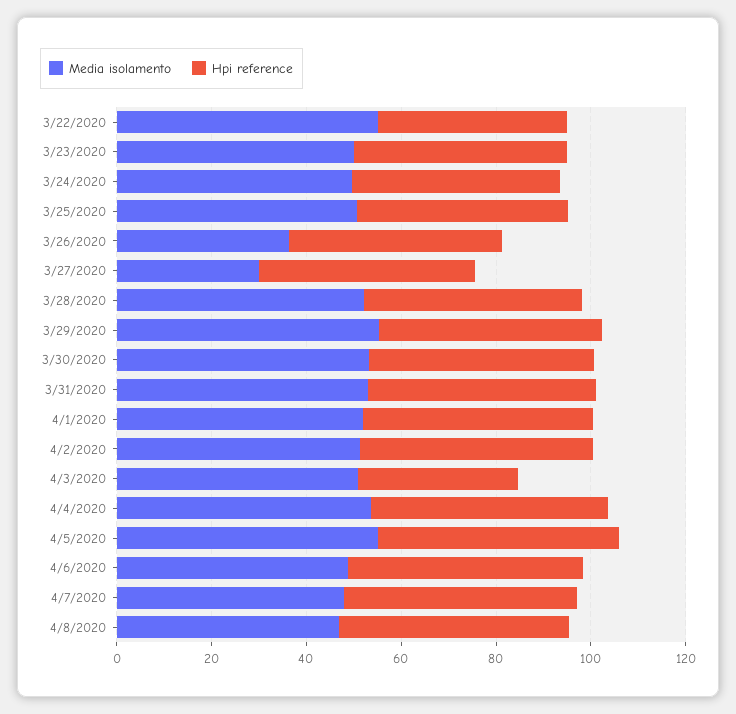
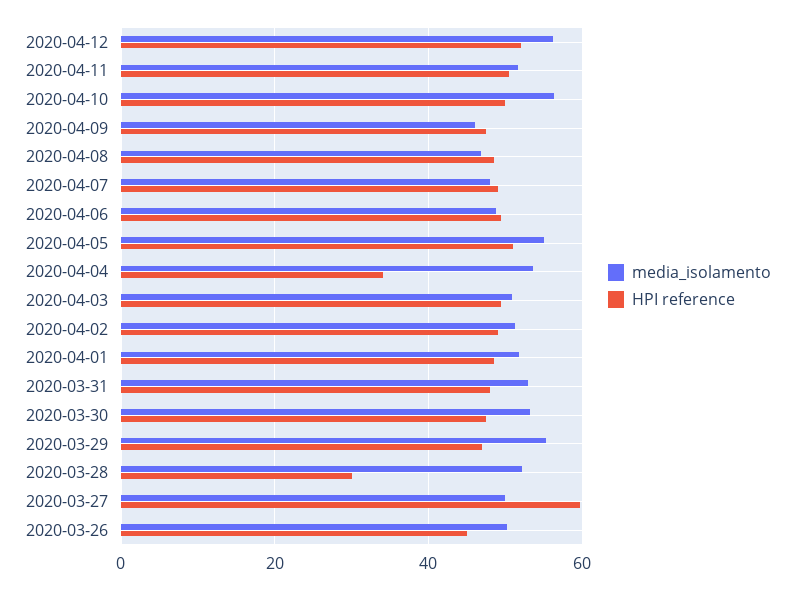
Media isolamento, 3/22/2020: 55 -> none
Hpi reference, 3/22/2020: 40 -> none
Media isolamento, 3/23/2020: 50 -> none
Hpi reference, 3/23/2020: 45 -> none
Media isolamento, 3/24/2020: 50 -> none
Hpi reference, 3/24/2020: 45 -> none
Media isolamento, 3/25/2020: 50 -> none
Hpi reference, 3/25/2020: 45 -> none
Media isolamento, 3/26/2020: 35 -> 50
Media isolamento, 3/27/2020: 30 -> 50
Hpi reference, 3/27/2020: 45 -> 60
Hpi reference, 3/28/2020: 45 -> 30
Hpi reference, 4/3/2020: 35 -> 50
Hpi reference, 4/4/2020: 50 -> 34
Media isolamento, 2020-04-12: none -> 56
Hpi reference, 2020-04-12: none -> 52
Media isolamento, 2020-04-11: none -> 52
Hpi reference, 2020-04-11: none -> 50
Media isolamento, 2020-04-10: none -> 56
Hpi reference, 2020-04-10: none -> 50
Media isolamento, 2020-04-09: none -> 46
Hpi reference, 2020-04-09: none -> 48

